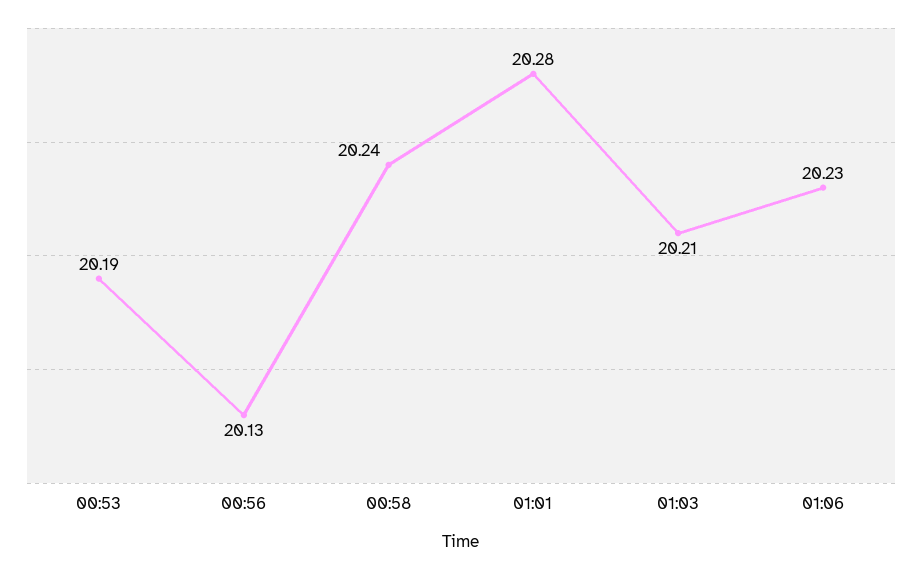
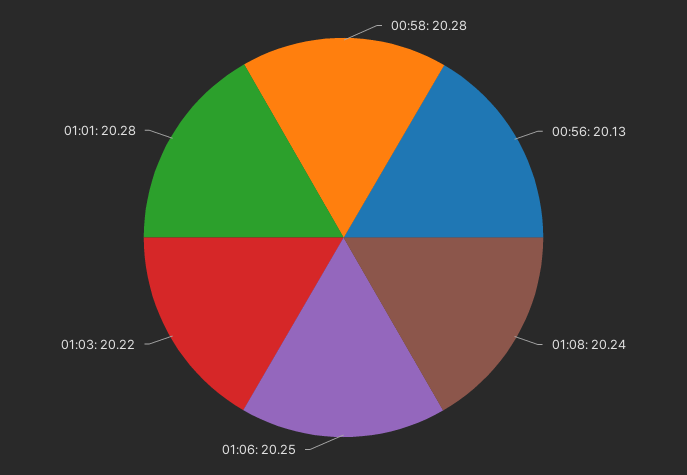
00:53: 20.19 -> none
00:58: 20.24 -> 20.28
01:03: 20.21 -> 20.22
01:06: 20.23 -> 20.25
01:08: none -> 20.24

